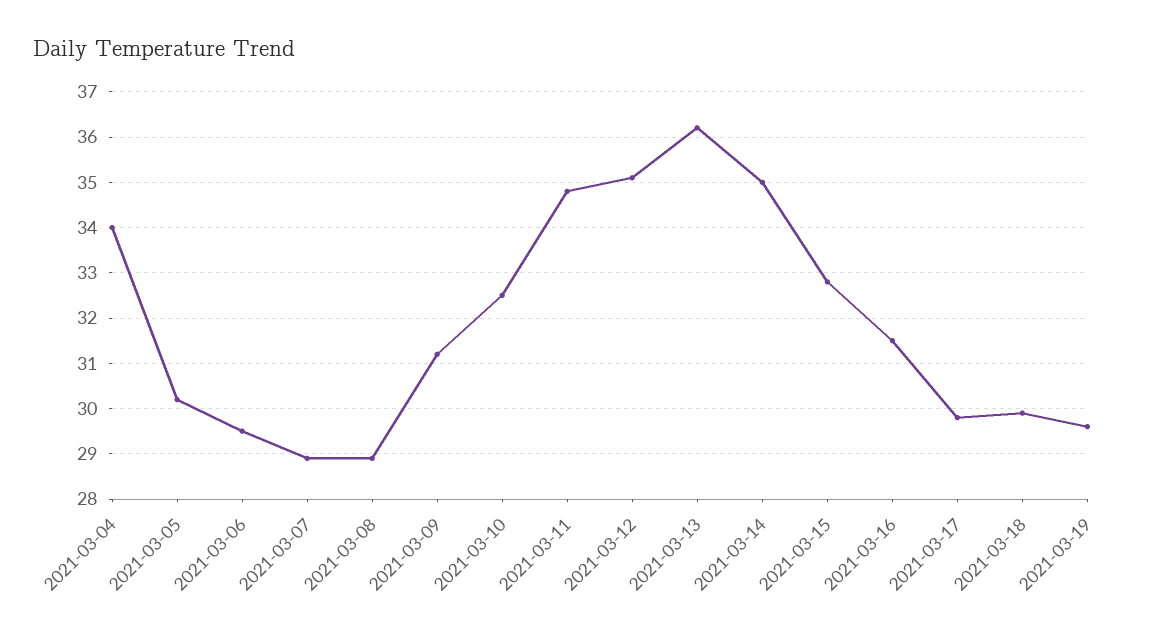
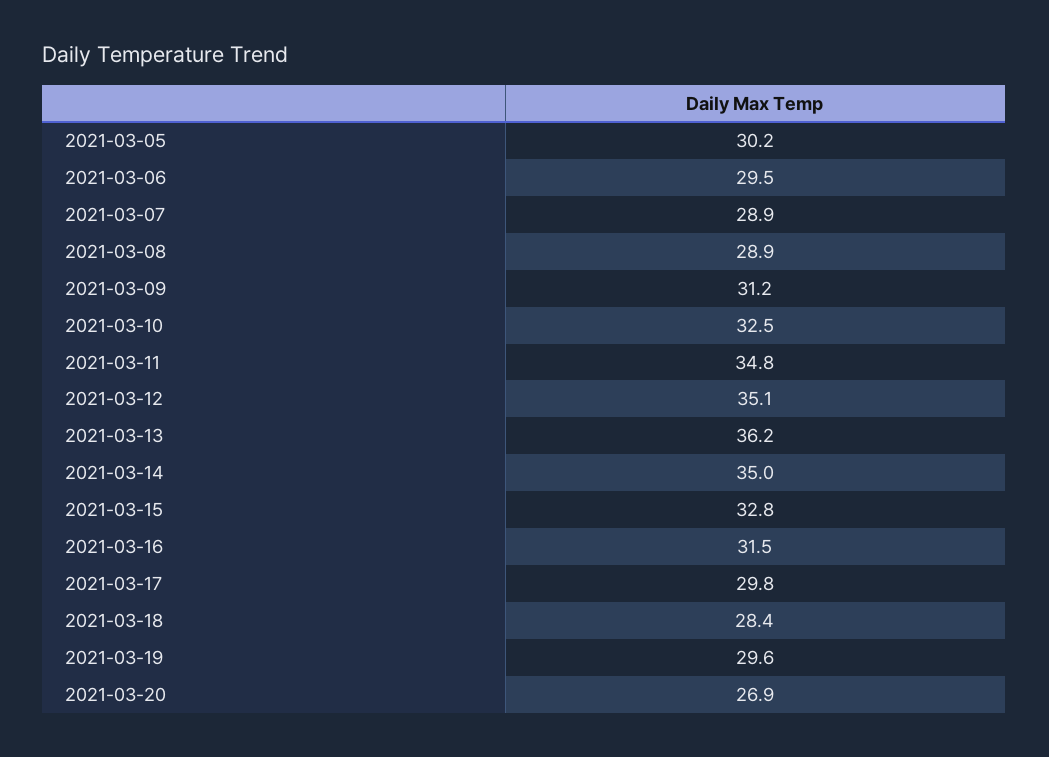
2021-03-04: 34 -> none
2021-03-18: 30 -> 28.4
2021-03-20: none -> 26.9

